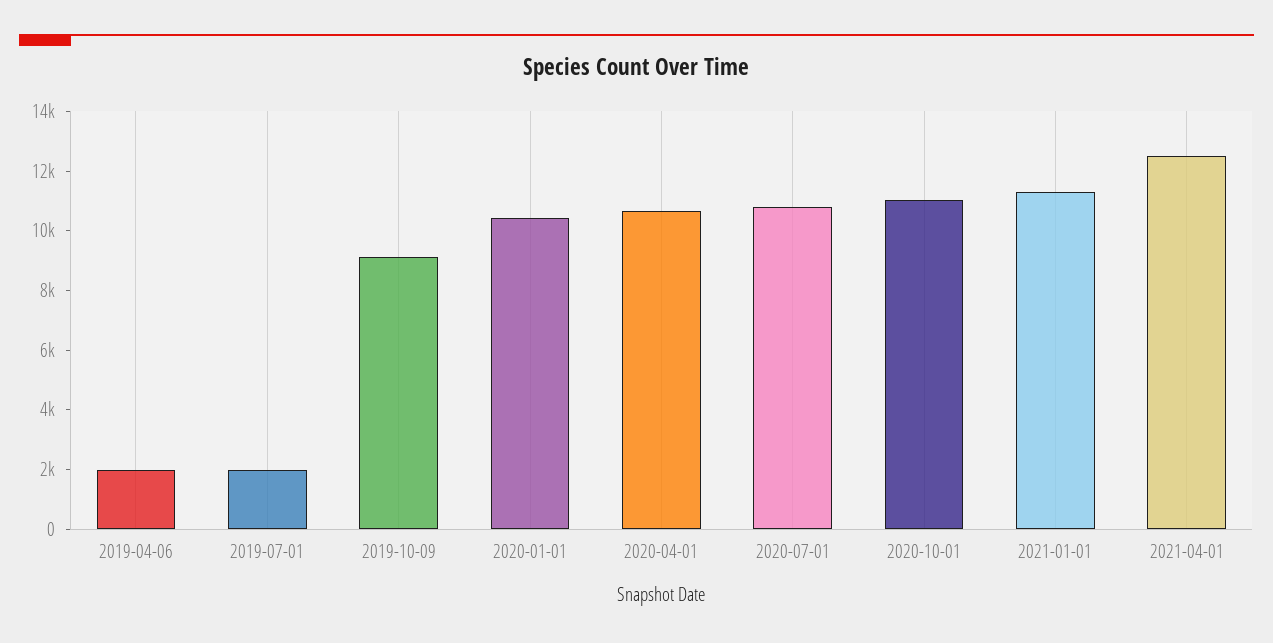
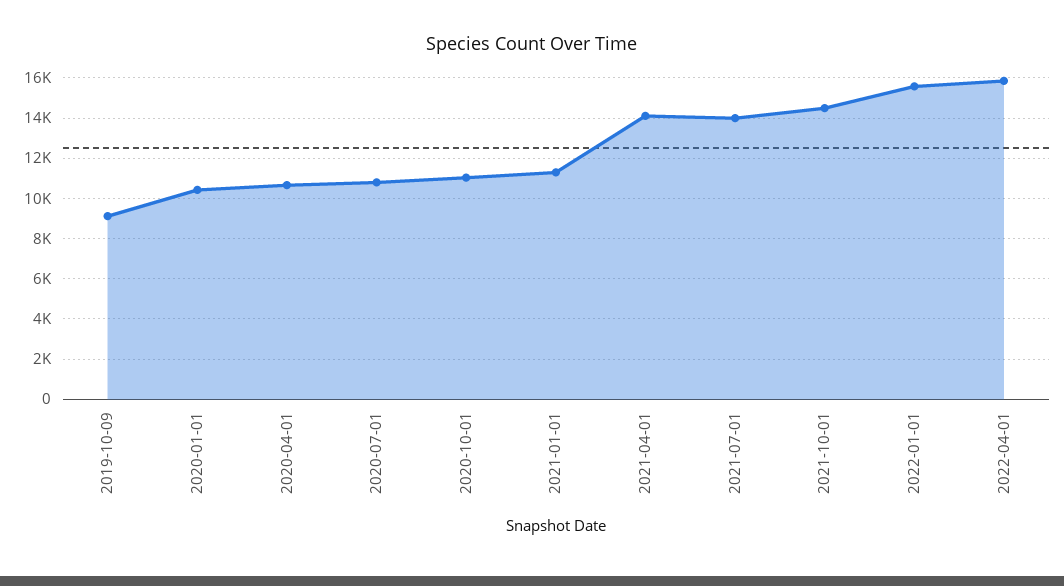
2019-04-06: 2000 -> none
2019-07-01: 2000 -> none
2021-04-01: 12500 -> 14000
2021-07-01: none -> 14000
2021-10-01: none -> 14500
2022-01-01: none -> 15500
2022-04-01: none -> 16000

